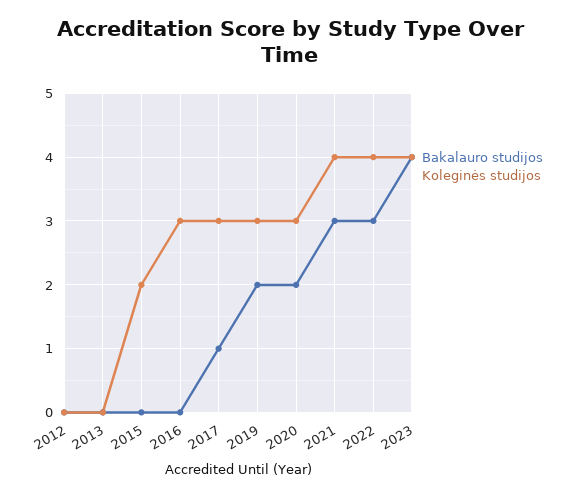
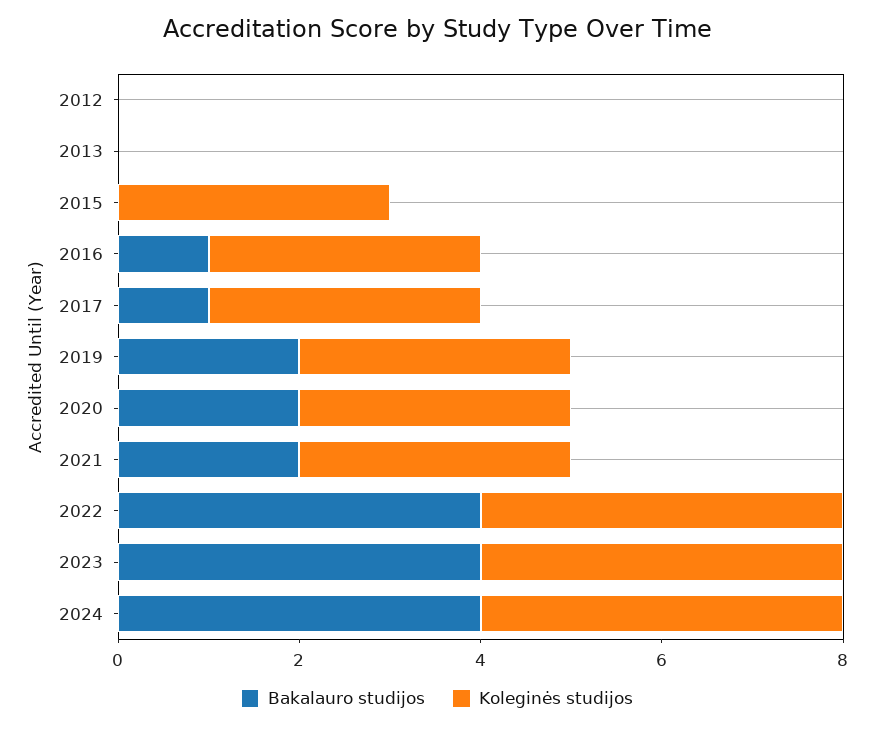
Koleginės studijos, 2015: 2 -> 3
Bakalauro studijos, 2016: 0 -> 1
Bakalauro studijos, 2021: 3 -> 2
Koleginės studijos, 2021: 4 -> 3
Bakalauro studijos, 2022: 3 -> 4
Bakalauro studijos, 2024: none -> 4
Koleginės studijos, 2024: none -> 4

